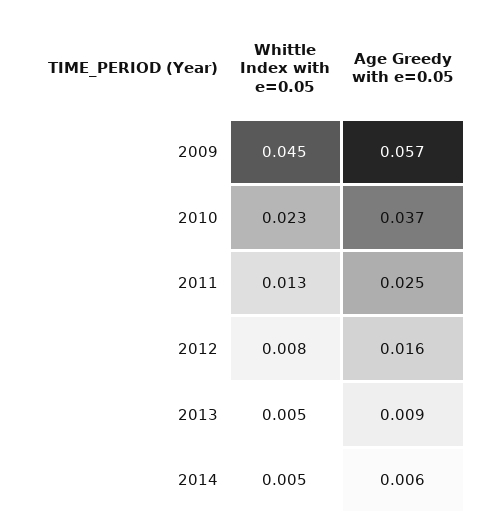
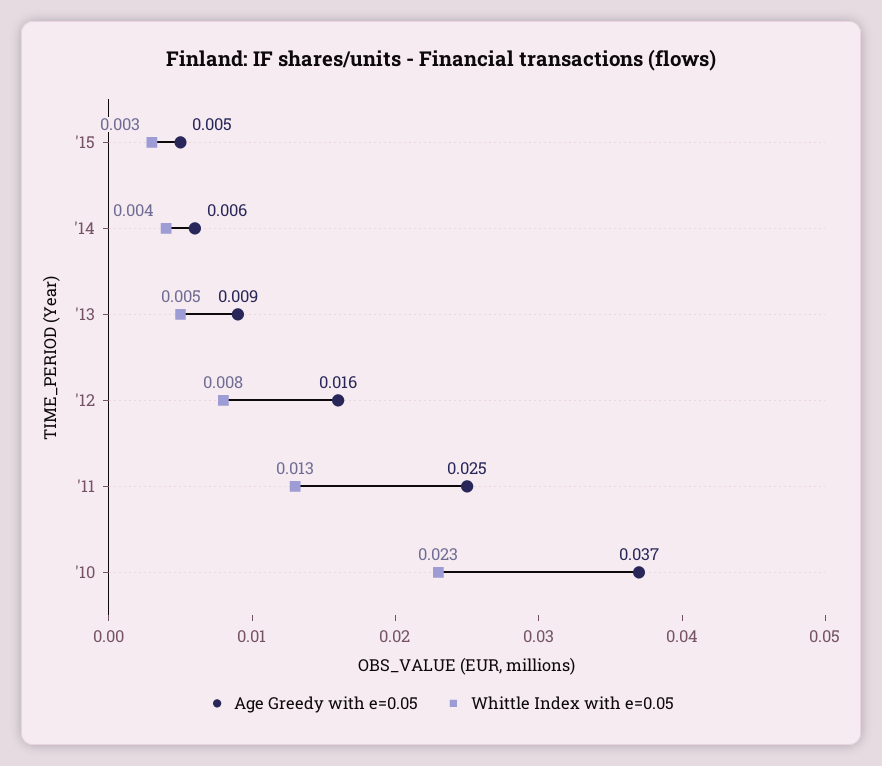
Whittle Index with e=0.05, 2009: 0.045 -> none
Age Greedy with e=0.05, 2009: 0.057 -> none
Whittle Index with e=0.05, 2014: 0.005 -> 0.004
Age Greedy with e=0.05, '15: none -> 0.005
Whittle Index with e=0.05, '15: none -> 0.003

